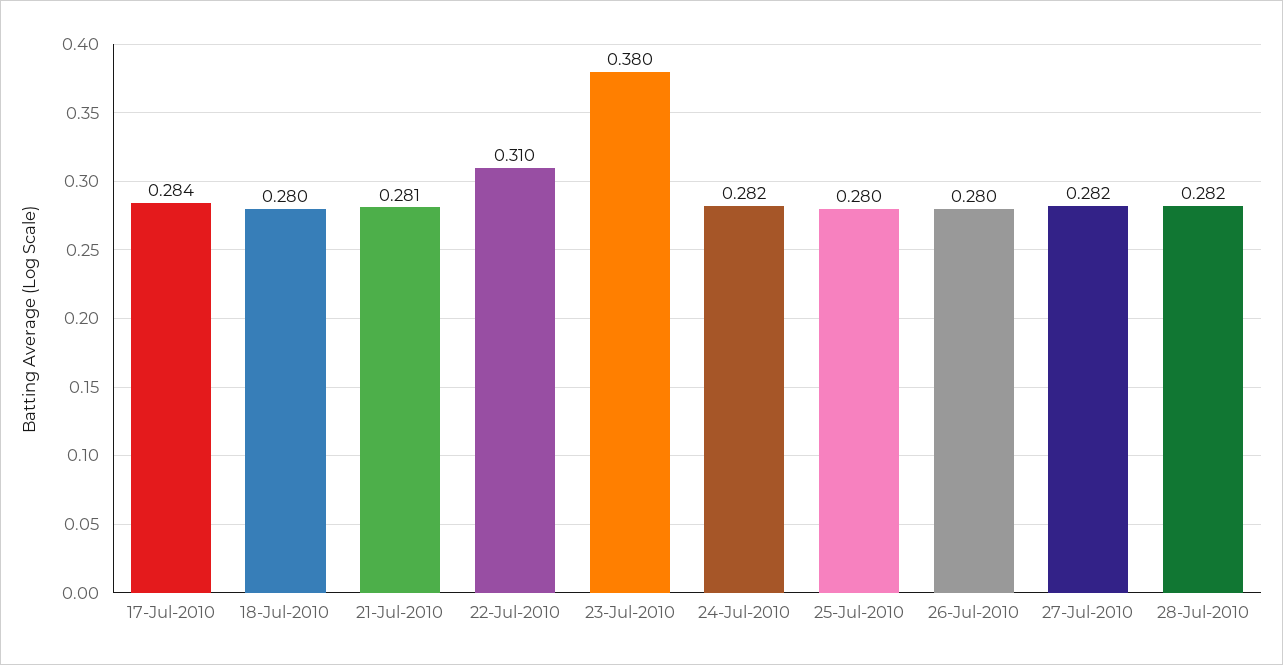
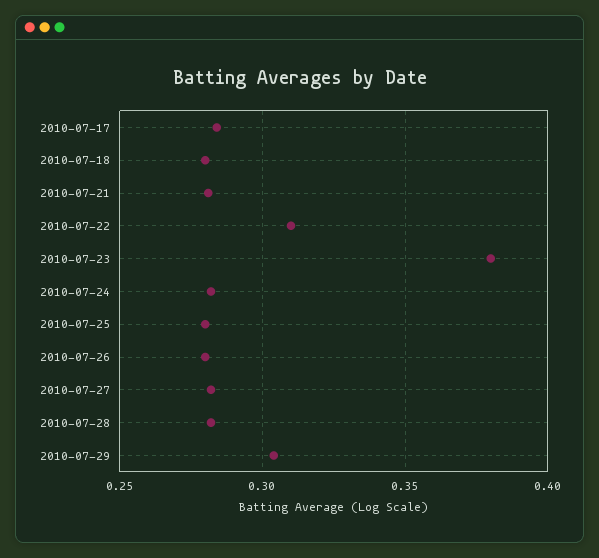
2010-07-29: none -> 0.305

